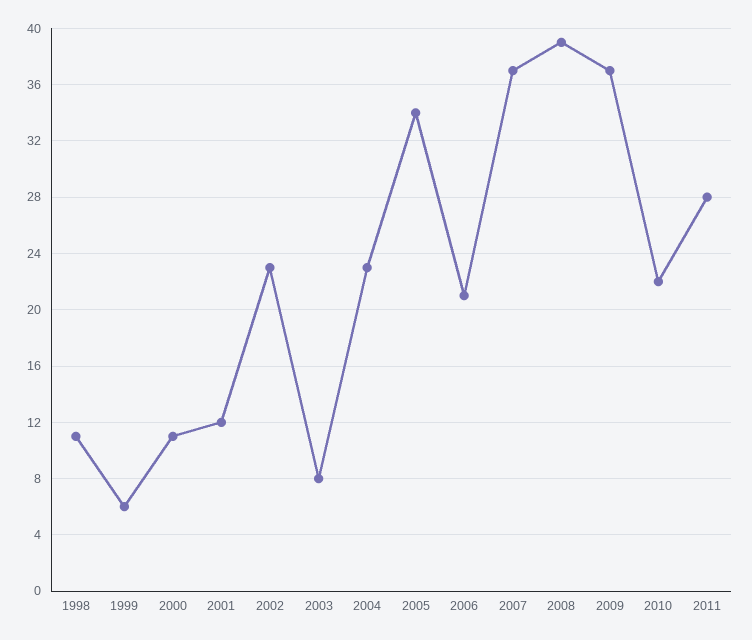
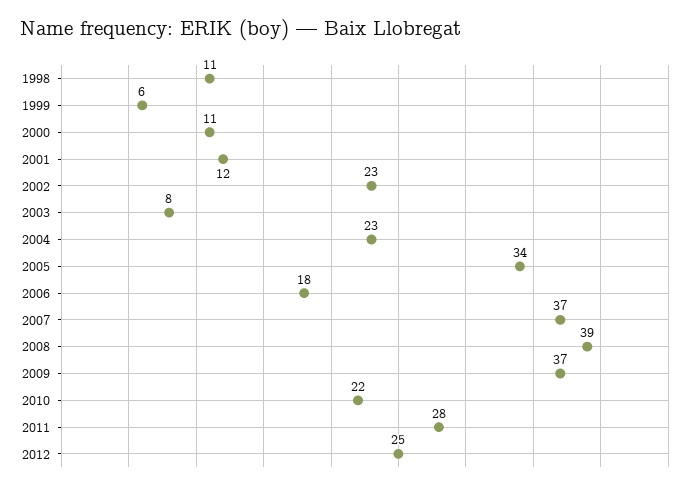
2006: 21 -> 18
2012: none -> 25

